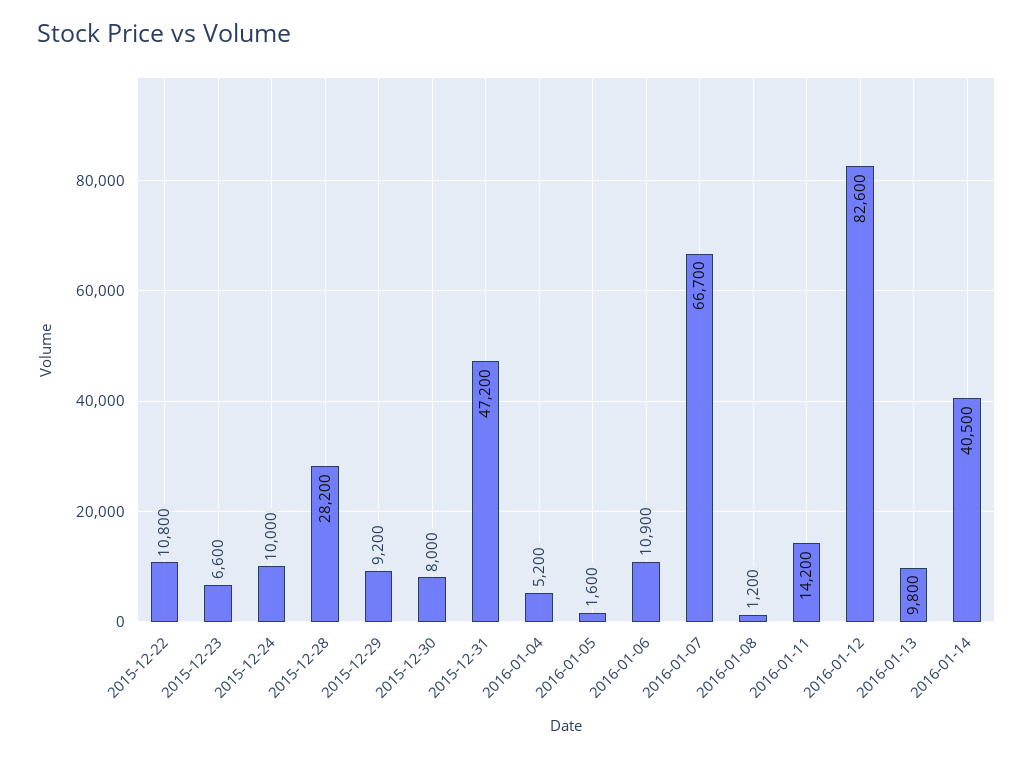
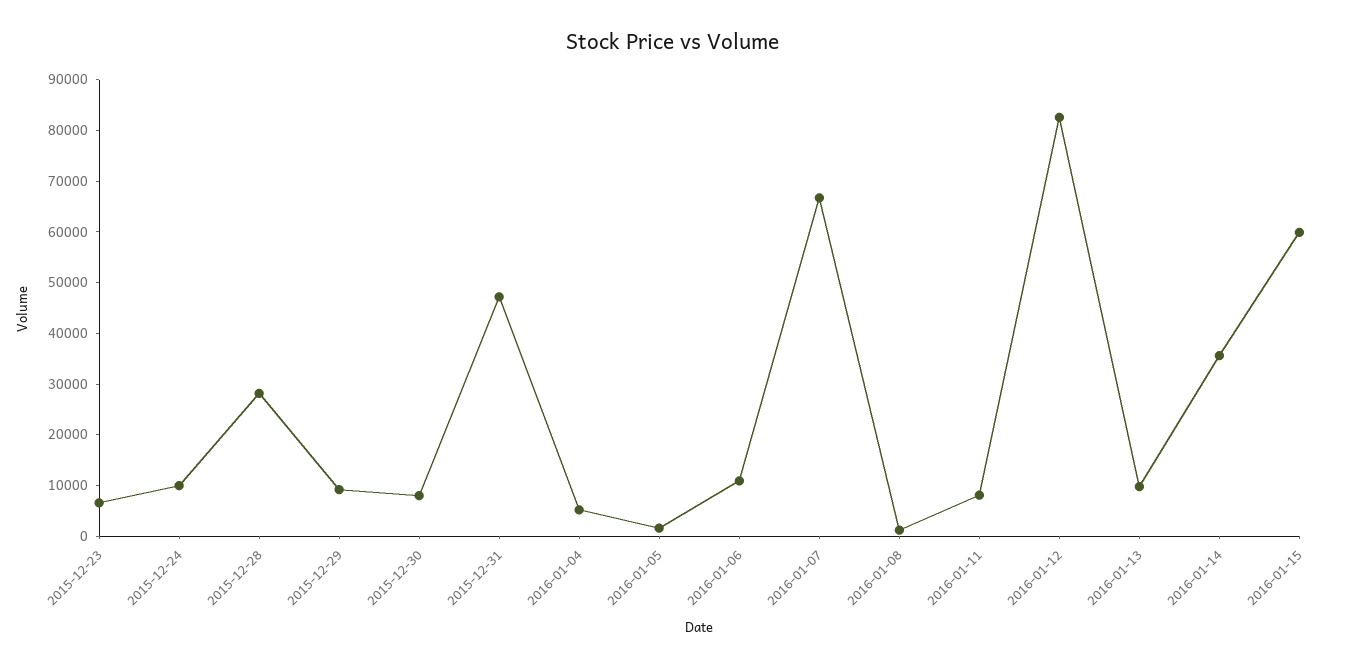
2015-12-22: 10800 -> none
2016-01-11: 14200 -> 8000
2016-01-14: 40500 -> 36000
2016-01-15: none -> 60000

